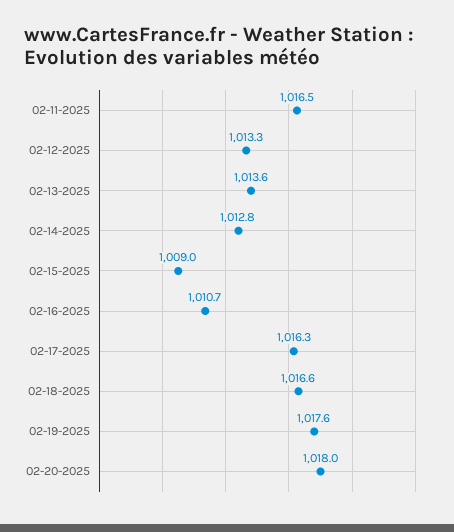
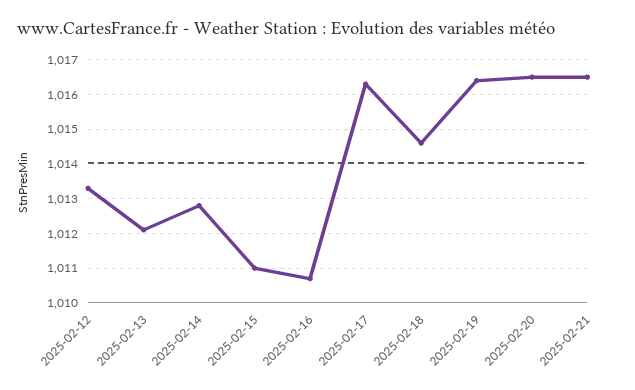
02-11-2025: 1016.5 -> none
02-13-2025: 1013.6 -> 1012
02-15-2025: 1009 -> 1011
02-18-2025: 1016.6 -> 1014.5
02-19-2025: 1017.6 -> 1016.5
02-20-2025: 1018 -> 1016.5
2025-02-21: none -> 1016.5

